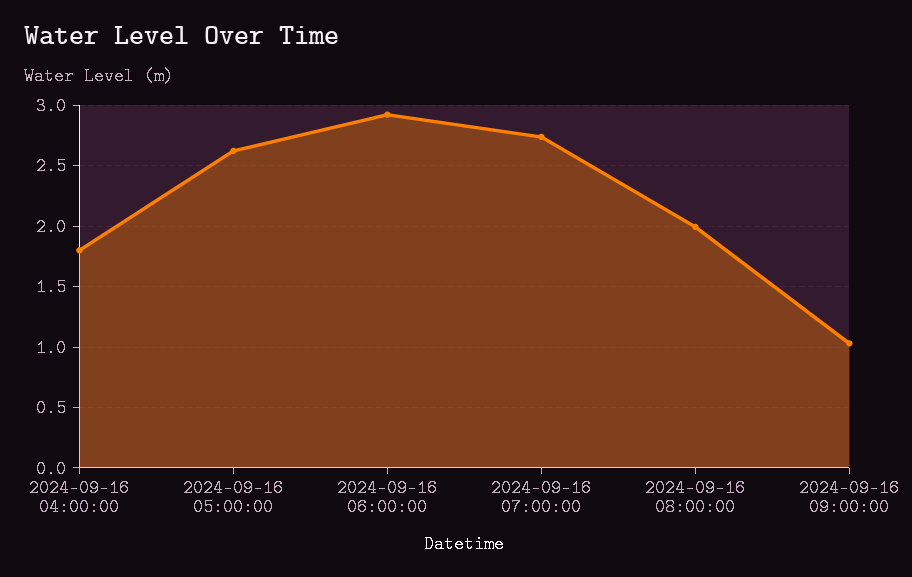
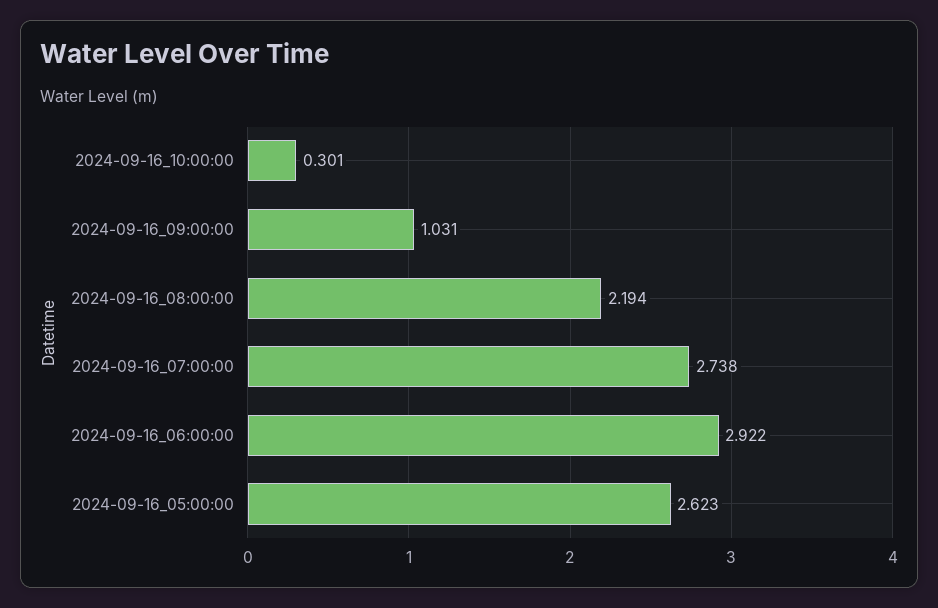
2024-09-16 04:00:00: 1.8 -> none
2024-09-16 08:00:00: 2 -> 2.194
2024-09-16_10:00:00: none -> 0.301

